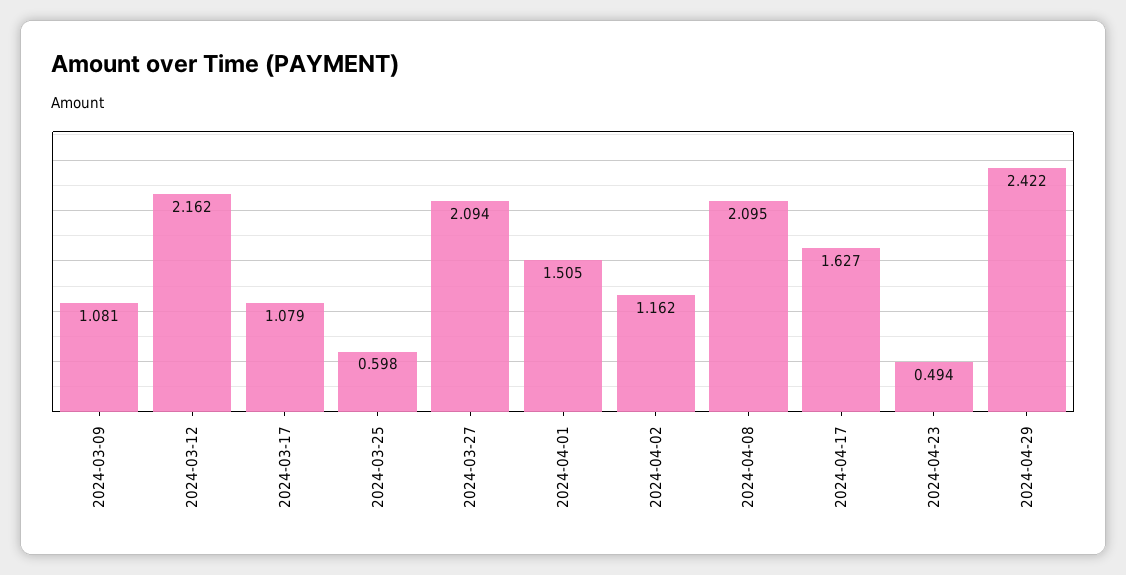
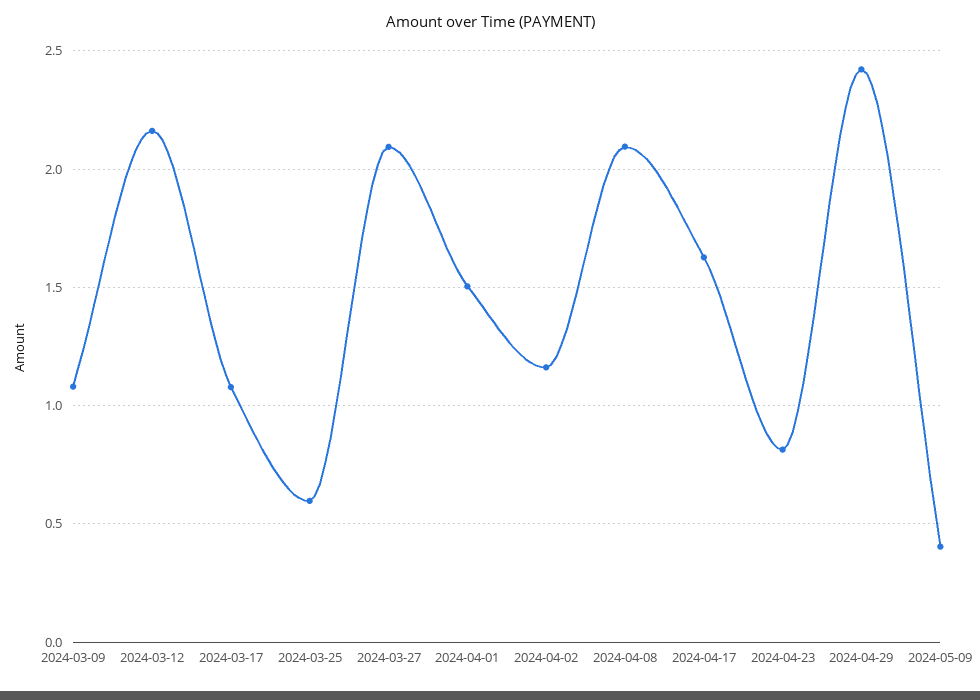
2024-04-23: 0.494 -> 0.8
2024-05-09: none -> 0.4

